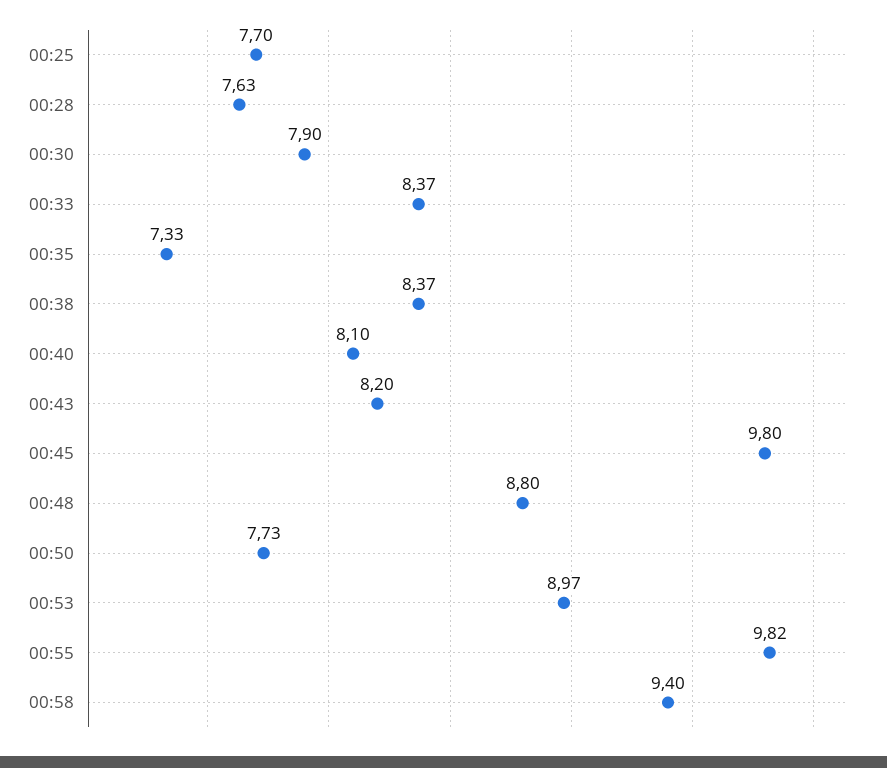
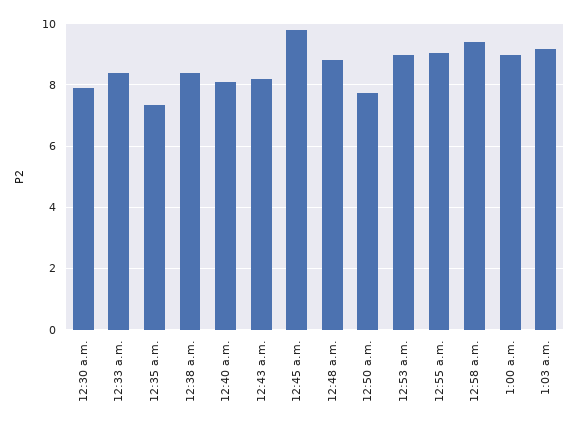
00:25: 7.7 -> none
00:28: 7.63 -> none
00:55: 9.82 -> 9
1:00 a.m.: none -> 9
1:03 a.m.: none -> 9.2

